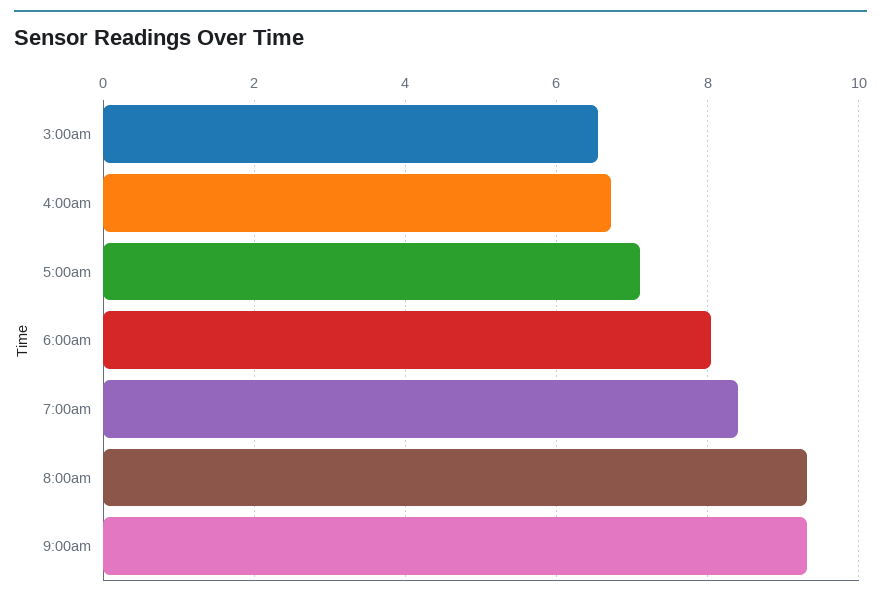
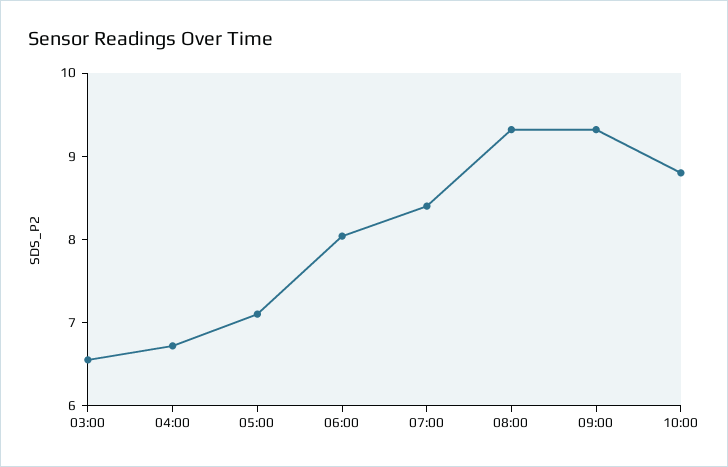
10:00: none -> 8.8

